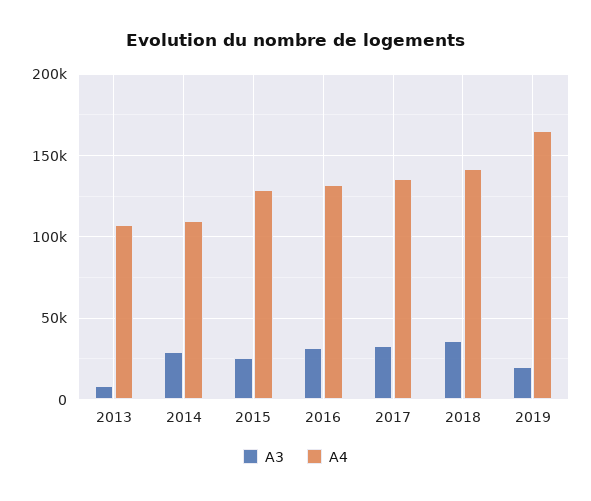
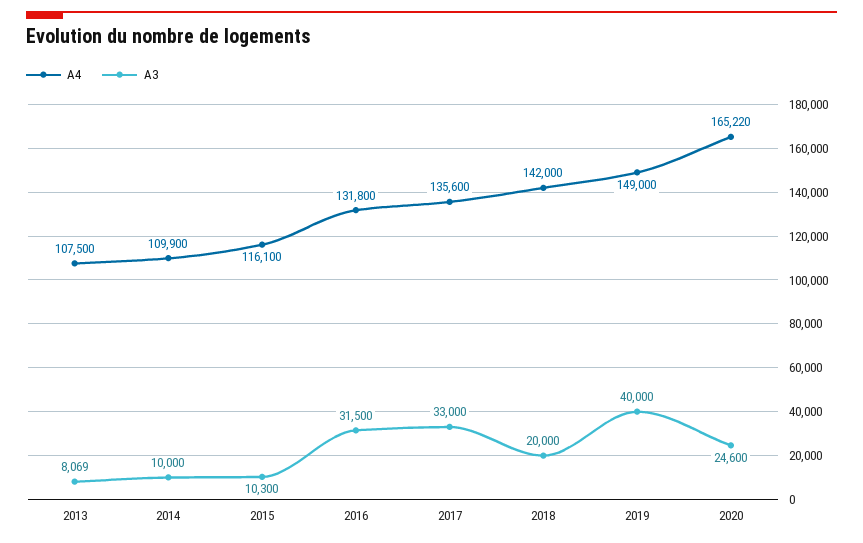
A3, 2014: 30000 -> 10000
A3, 2015: 25000 -> 10300
A4, 2015: 130000 -> 116100
A3, 2018: 35000 -> 20000
A3, 2019: 20000 -> 40000
A4, 2019: 165000 -> 149000
A4, 2020: none -> 165220
A3, 2020: none -> 24600

